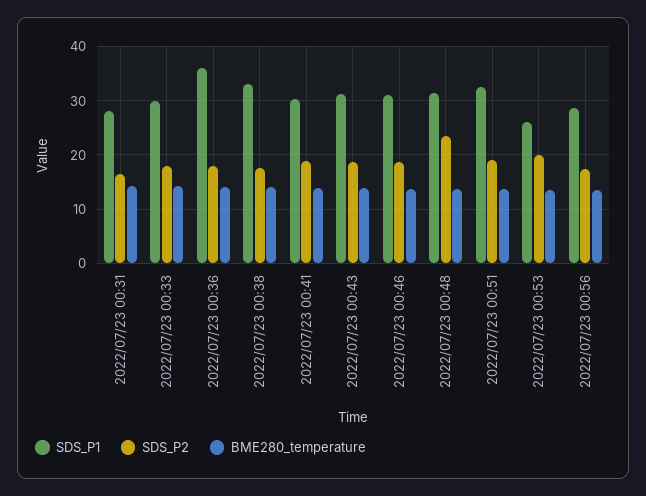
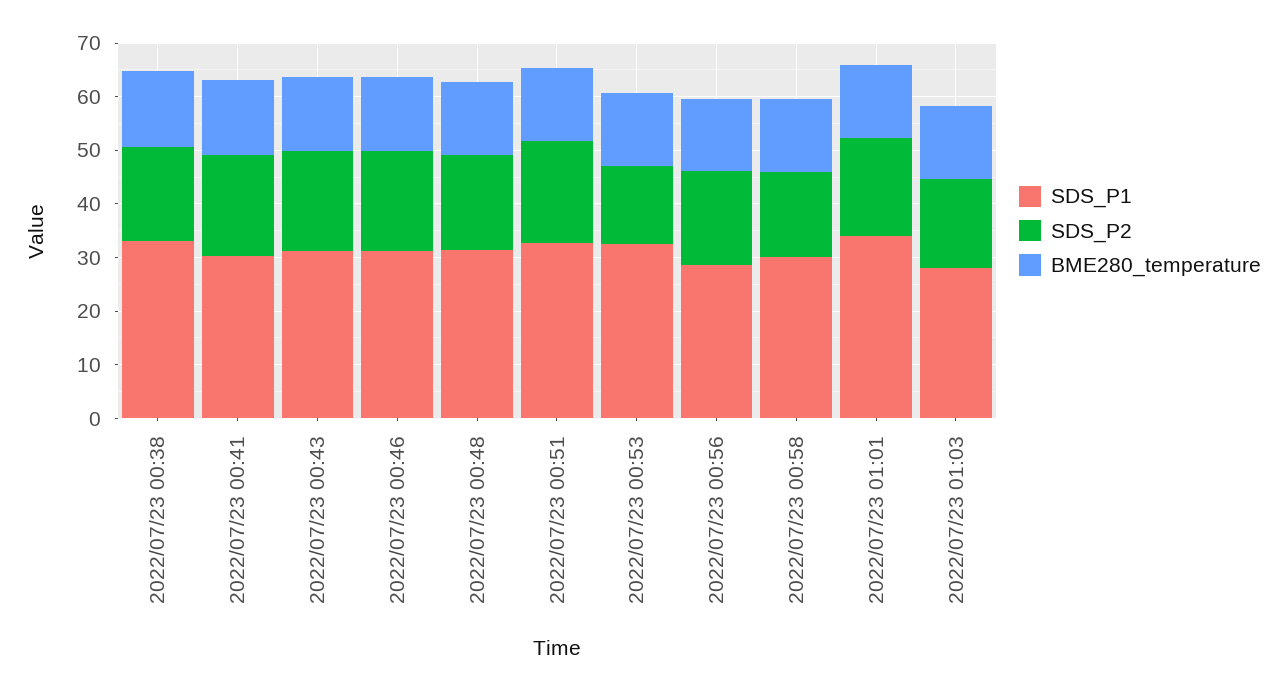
SDS_P1, 2022/07/23 00:31: 28 -> none
SDS_P2, 2022/07/23 00:31: 16 -> none
BME280_temperature, 2022/07/23 00:31: 14 -> none
SDS_P1, 2022/07/23 00:33: 30 -> none
SDS_P2, 2022/07/23 00:33: 18 -> none
BME280_temperature, 2022/07/23 00:33: 14 -> none
SDS_P1, 2022/07/23 00:36: 36 -> none
SDS_P2, 2022/07/23 00:36: 18 -> none
BME280_temperature, 2022/07/23 00:36: 14 -> none
SDS_P2, 2022/07/23 00:48: 24 -> 18
SDS_P1, 2022/07/23 00:53: 26 -> 32
SDS_P2, 2022/07/23 00:53: 20 -> 14
SDS_P1, 2022/07/23 00:58: none -> 30
SDS_P2, 2022/07/23 00:58: none -> 16
BME280_temperature, 2022/07/23 00:58: none -> 14
SDS_P1, 2022/07/23 01:01: none -> 34
SDS_P2, 2022/07/23 01:01: none -> 18
BME280_temperature, 2022/07/23 01:01: none -> 14
SDS_P1, 2022/07/23 01:03: none -> 28
SDS_P2, 2022/07/23 01:03: none -> 16
BME280_temperature, 2022/07/23 01:03: none -> 14

